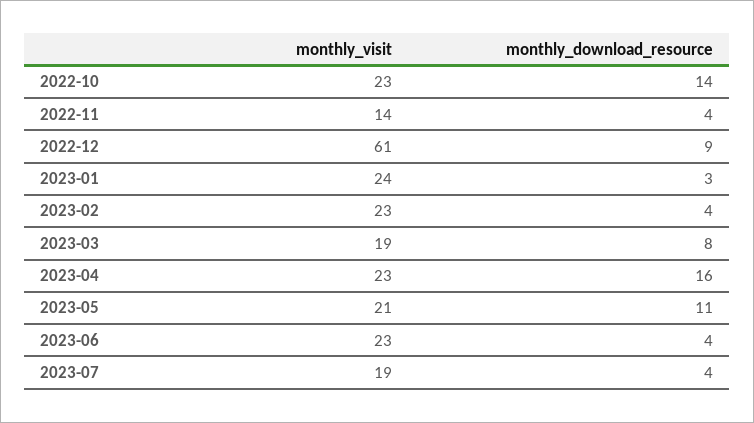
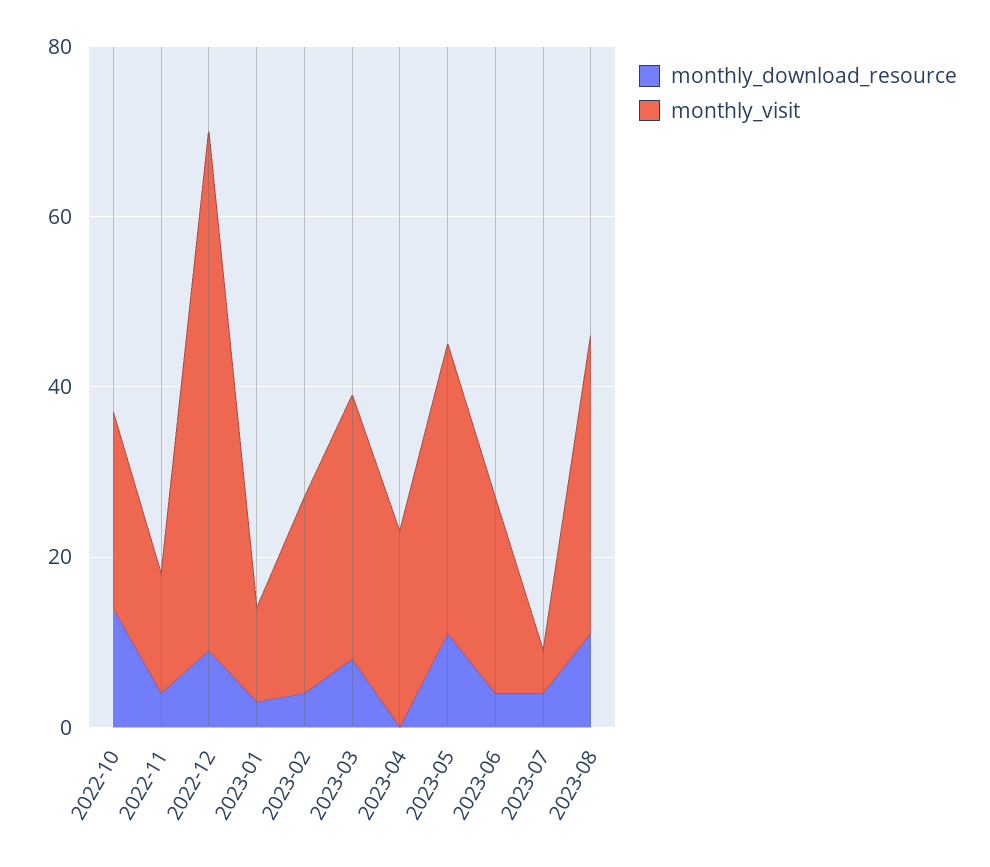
monthly_visit, 2023-01: 24 -> 10
monthly_visit, 2023-03: 19 -> 30
monthly_download_resource, 2023-04: 16 -> 0
monthly_visit, 2023-05: 21 -> 35
monthly_visit, 2023-07: 19 -> 5
monthly_download_resource, 2023-08: none -> 10
monthly_visit, 2023-08: none -> 35

